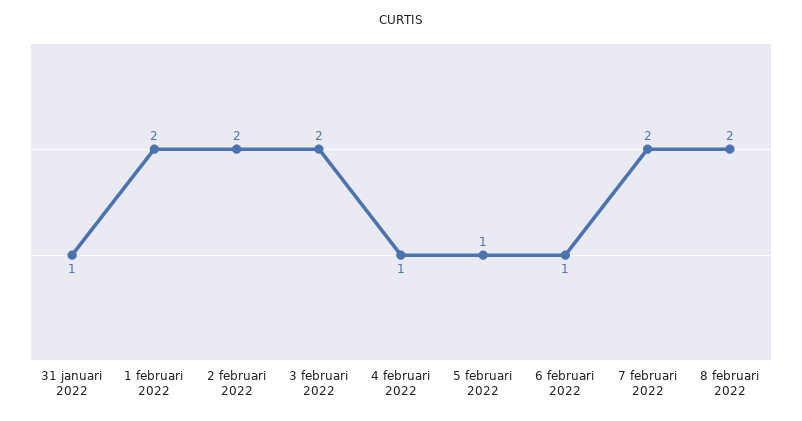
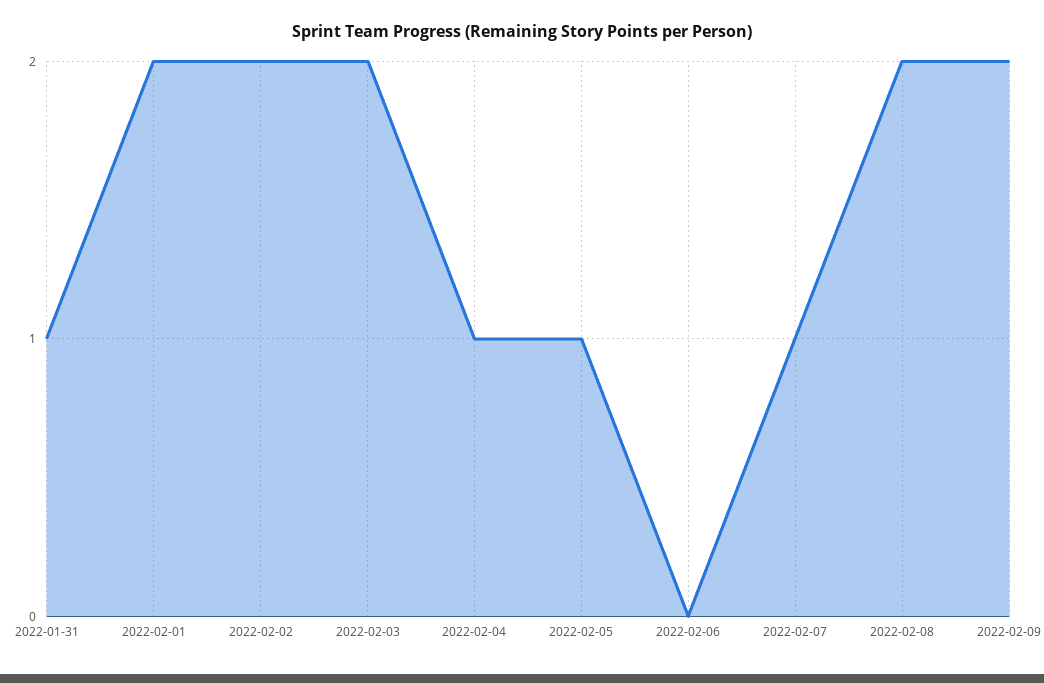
6 februari 2022: 1 -> 0
7 februari 2022: 2 -> 1
2022-02-09: none -> 2

